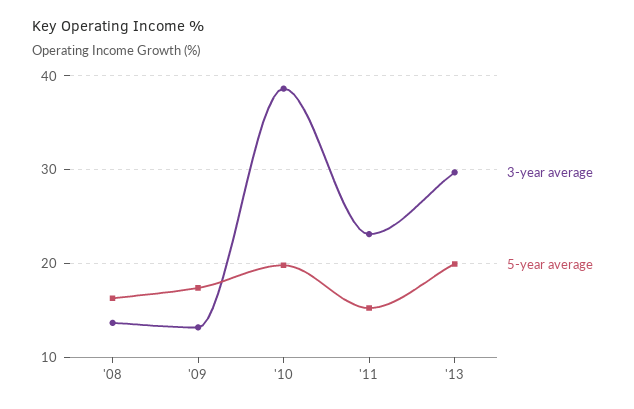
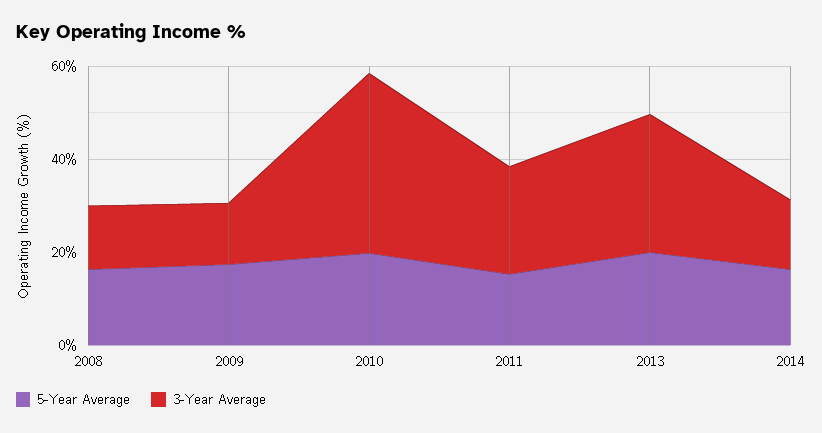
5-year average, 2014: none -> 15
3-year average, 2014: none -> 15

